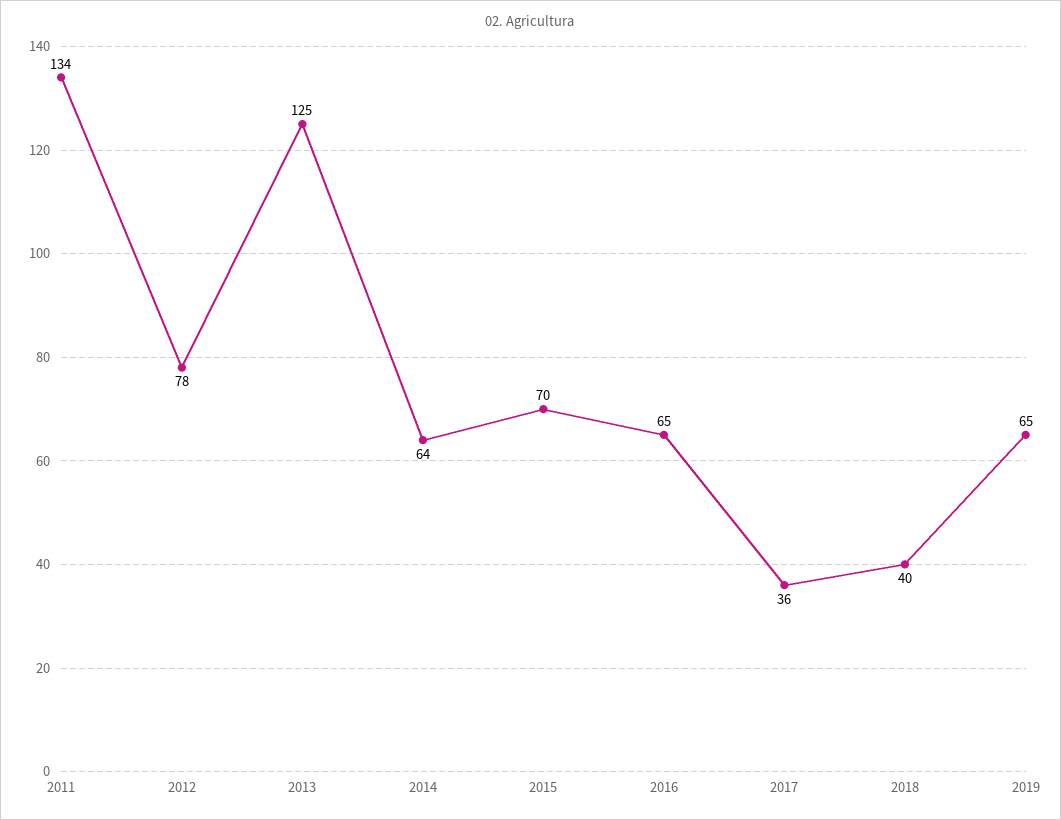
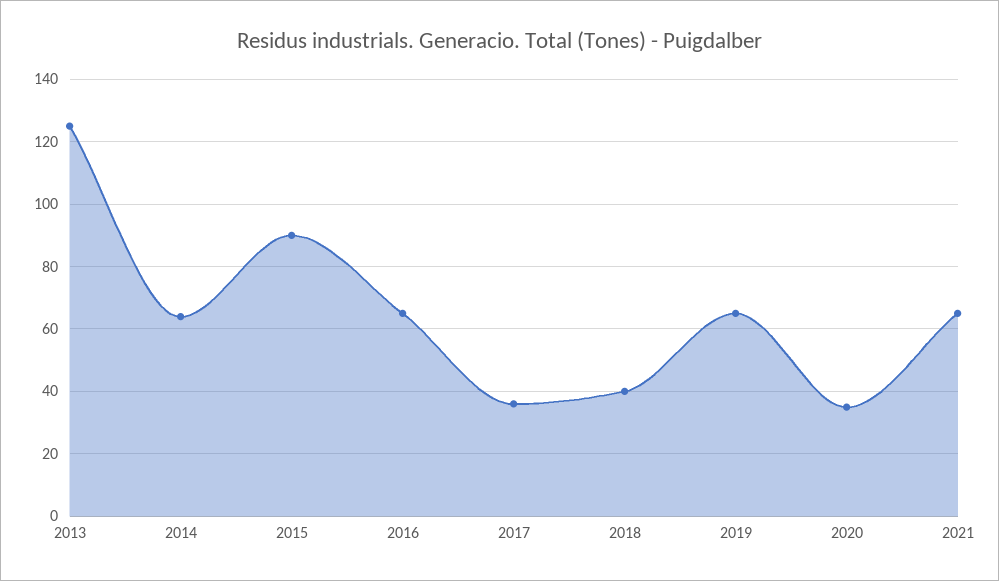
2011: 134 -> none
2012: 78 -> none
2015: 70 -> 90
2020: none -> 35
2021: none -> 65

